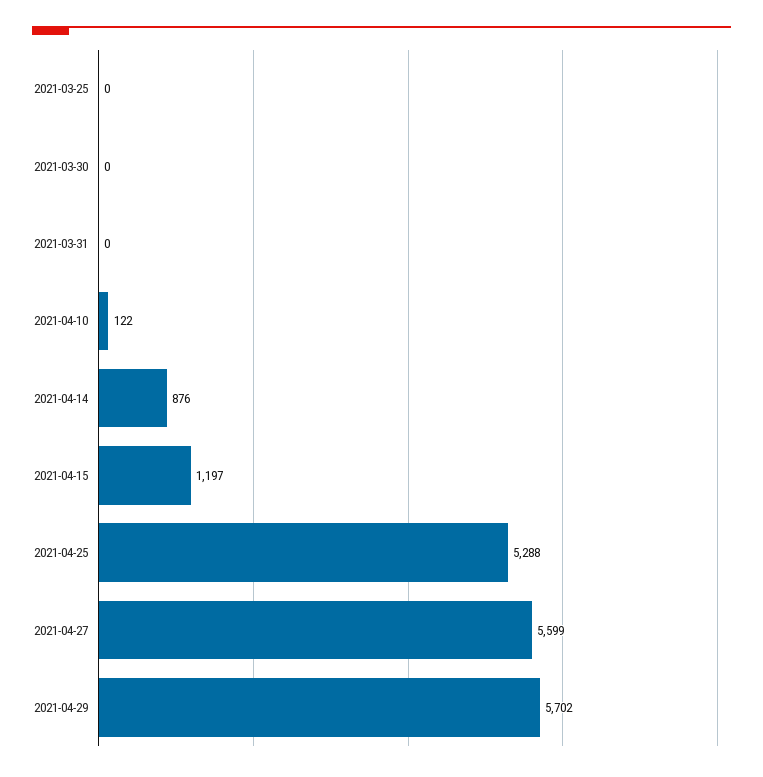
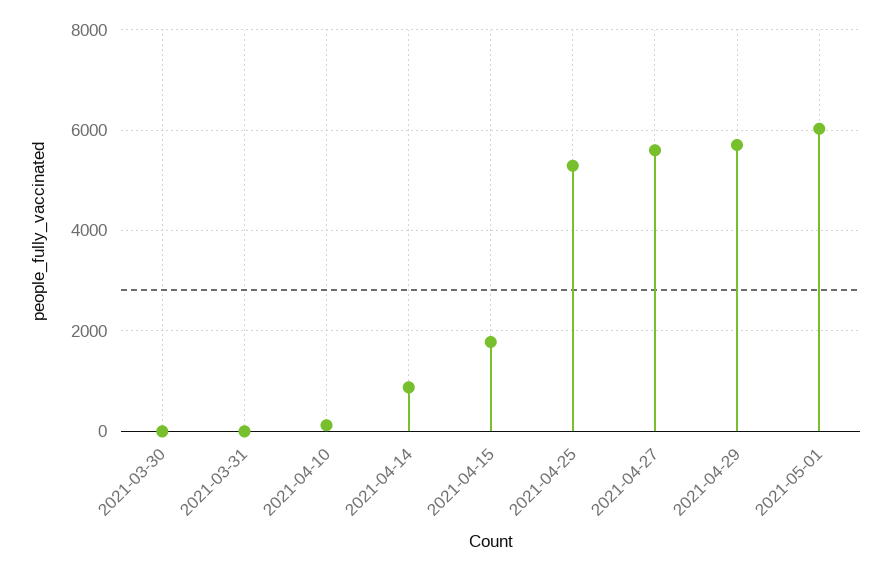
2021-03-25: 0 -> none
2021-04-15: 1197 -> 1800
2021-05-01: none -> 6000

